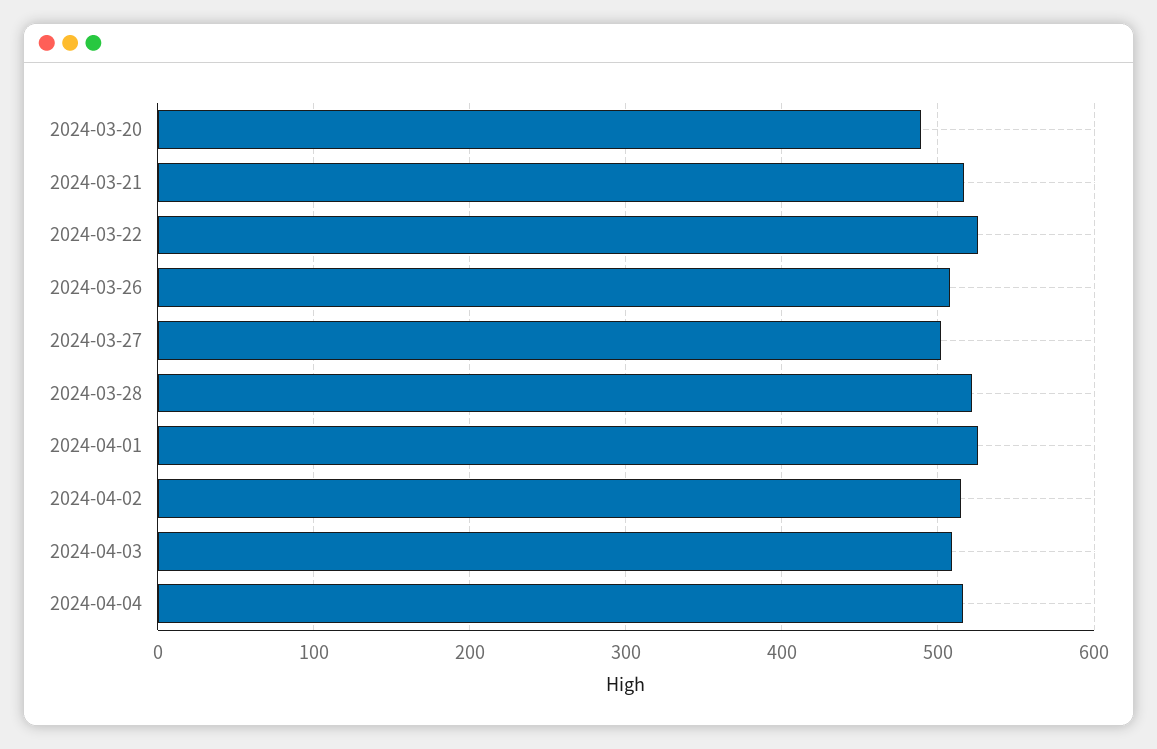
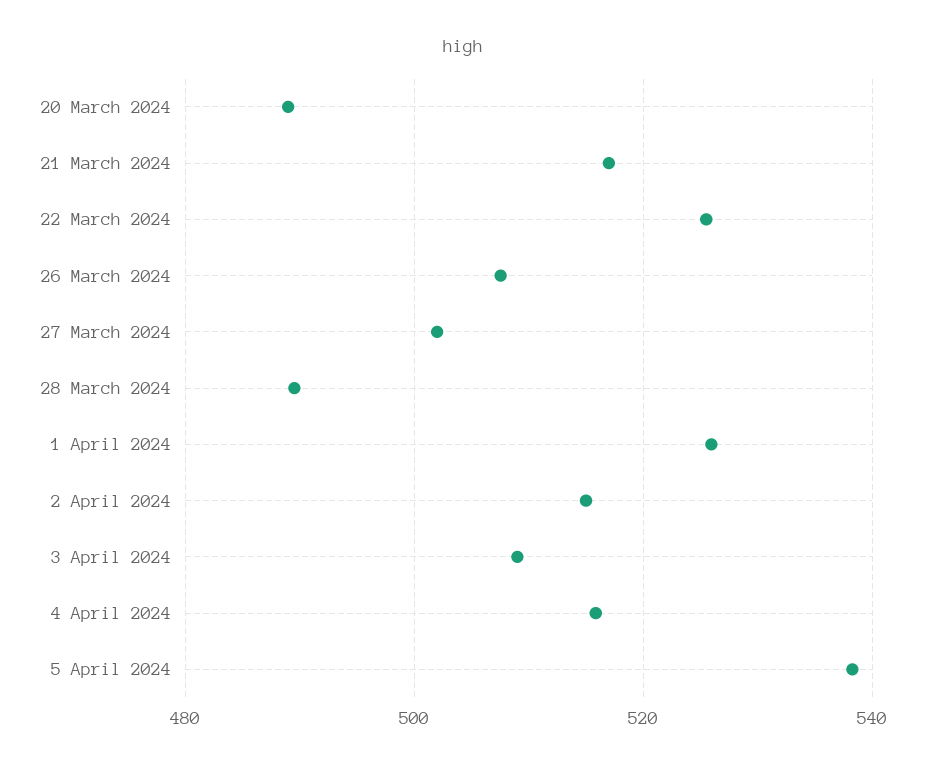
2024-03-28: 520 -> 490
5 April 2024: none -> 538

